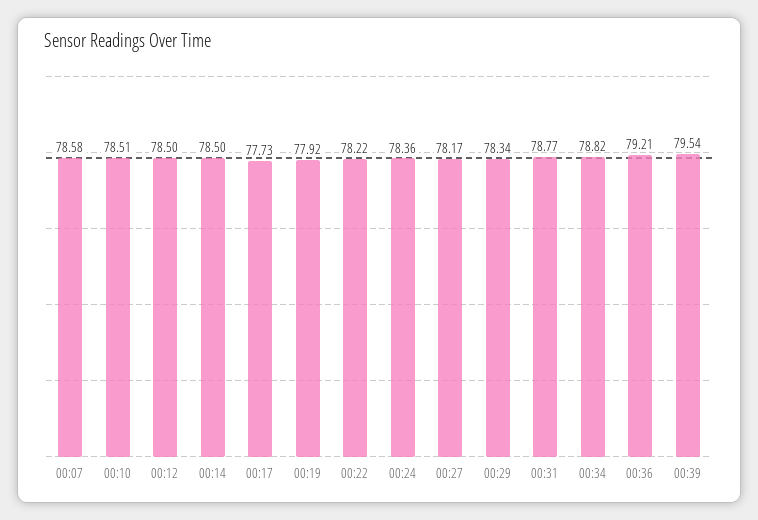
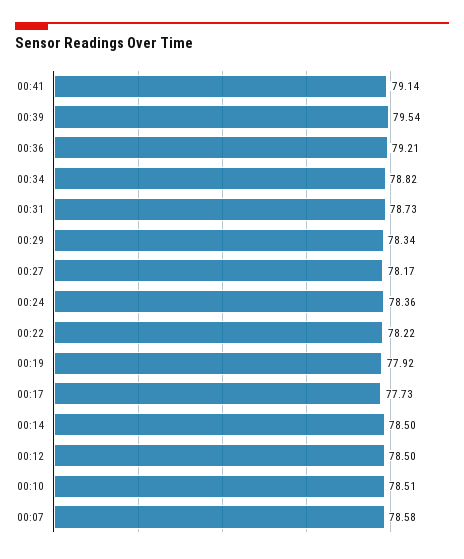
00:31: 78.77 -> 78.73
00:41: none -> 79.14

